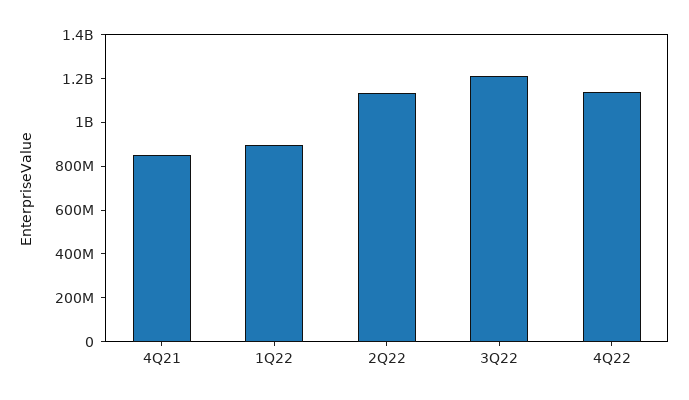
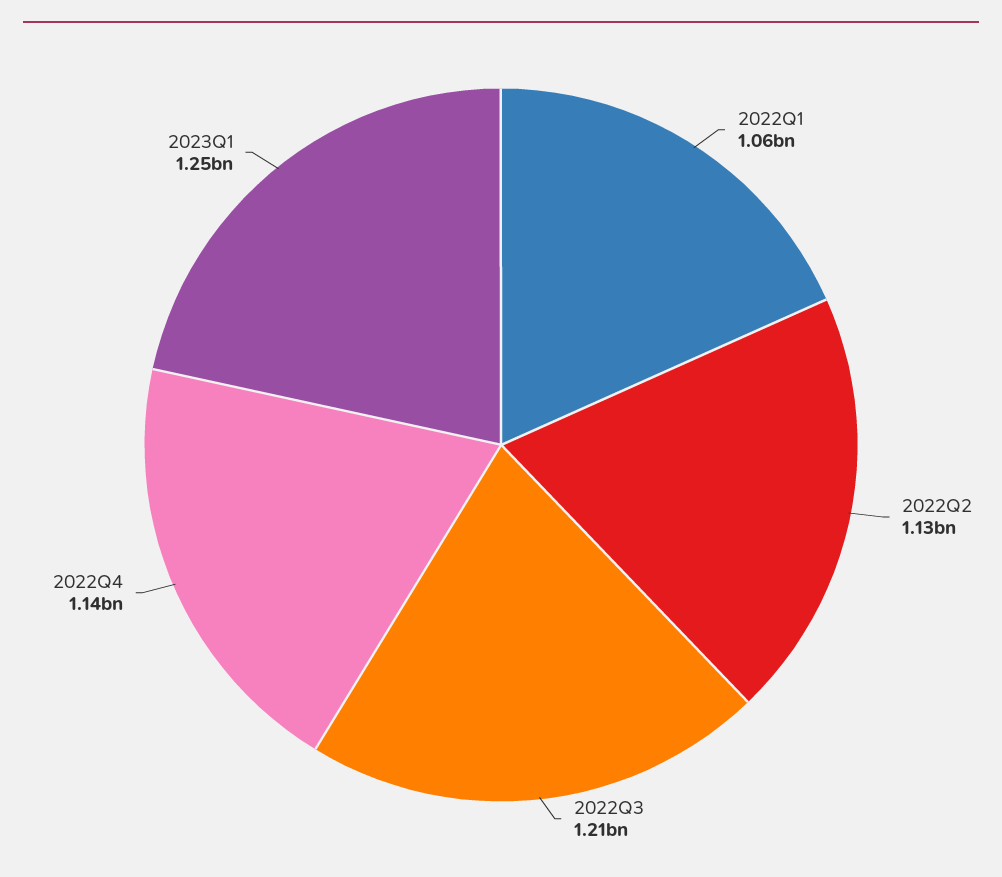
4Q21: 850000000 -> none
1Q22: 900000000 -> 1060000000
2023Q1: none -> 1250000000

